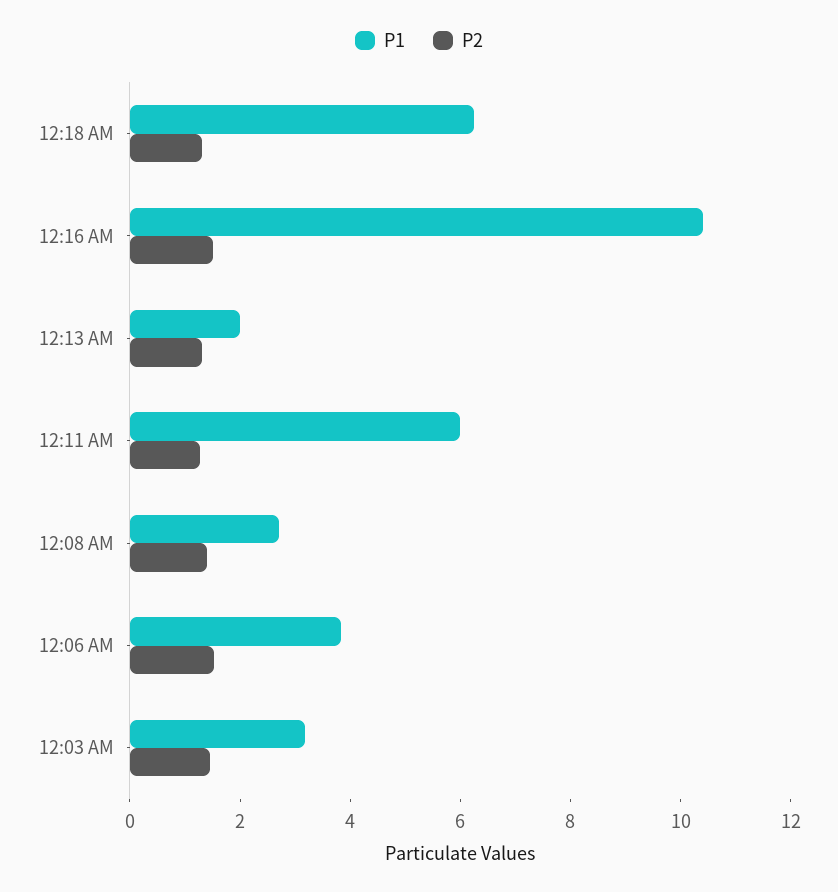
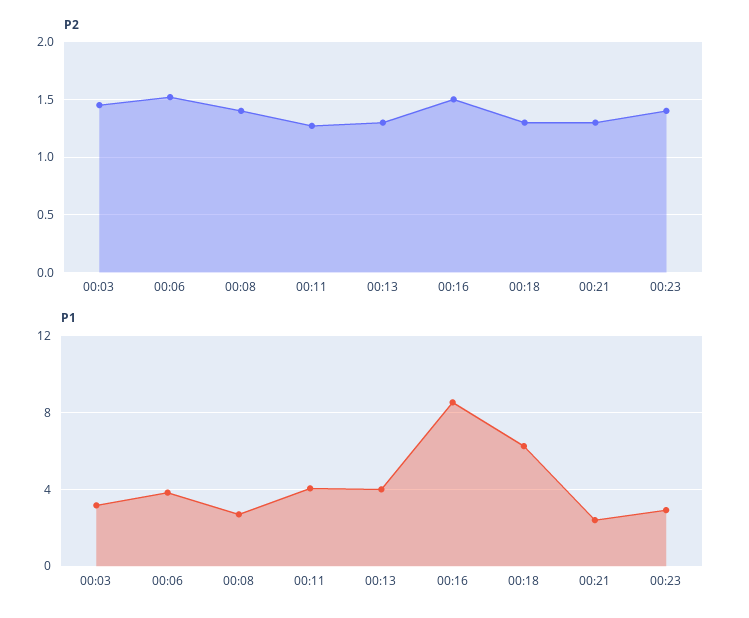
P1, 12:16 AM: 10.5 -> 8.5
P1, 12:13 AM: 2 -> 4
P1, 12:11 AM: 6 -> 4
P2, 00:21: none -> 1.3
P2, 00:23: none -> 1.4
P1, 00:21: none -> 2.5
P1, 00:23: none -> 3

